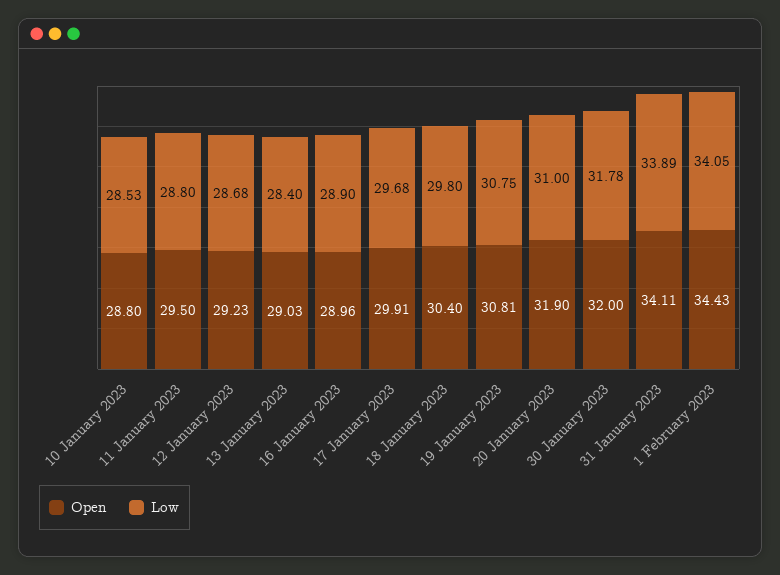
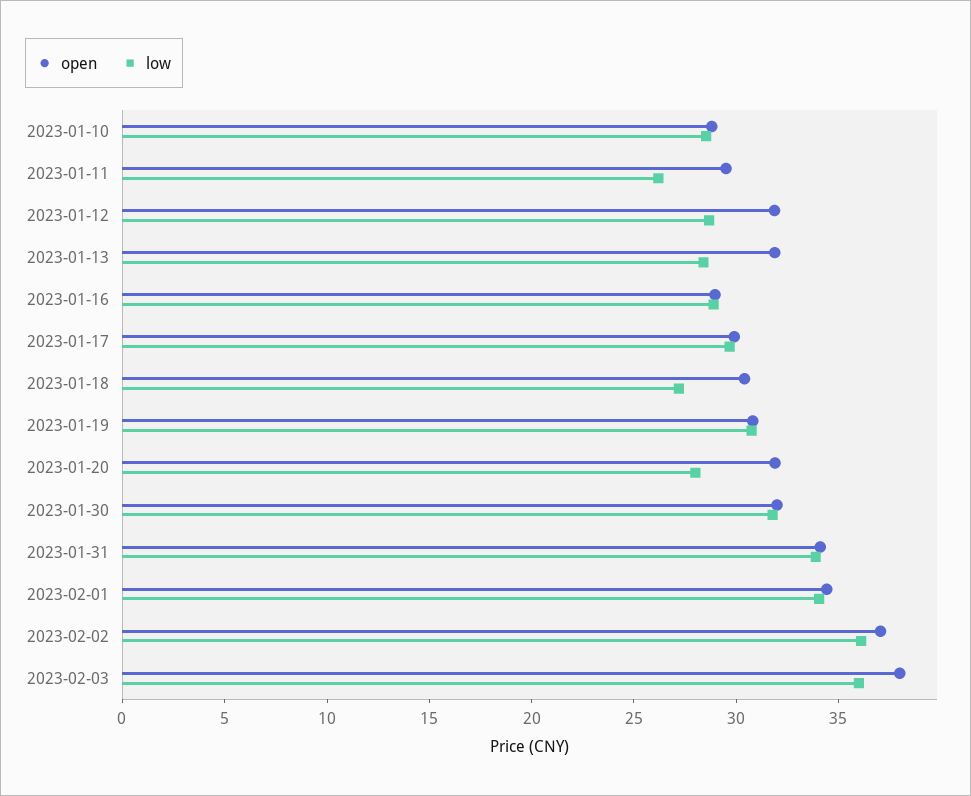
Low, 11 January 2023: 28.8 -> 26
Open, 12 January 2023: 29.23 -> 32
Open, 13 January 2023: 29.03 -> 32
Low, 18 January 2023: 29.8 -> 27
Low, 20 January 2023: 31 -> 28
Open, 2023-02-02: none -> 37
Low, 2023-02-02: none -> 36
Open, 2023-02-03: none -> 38
Low, 2023-02-03: none -> 36

